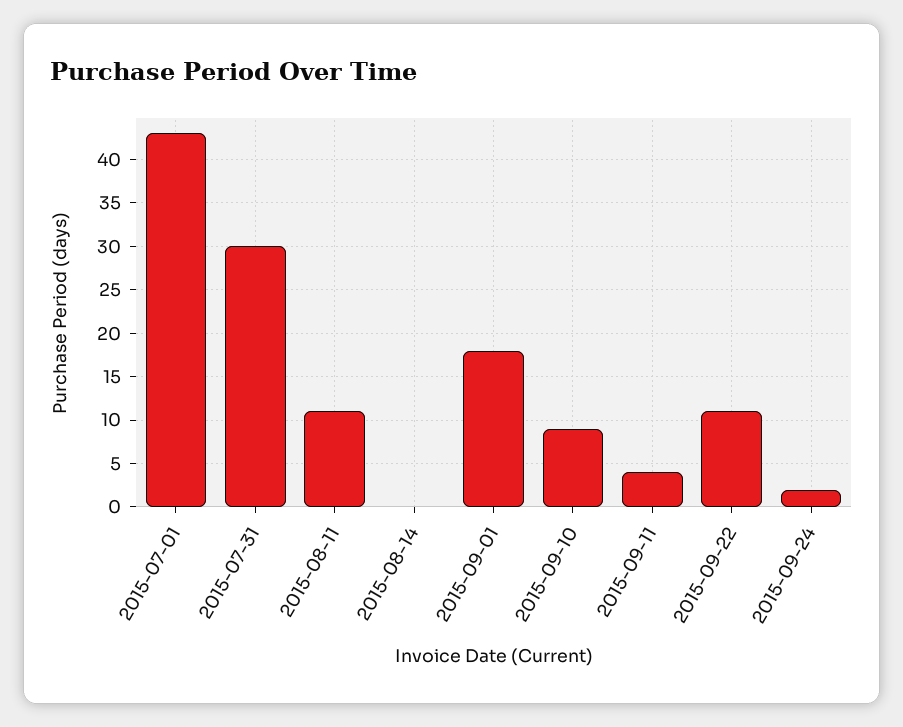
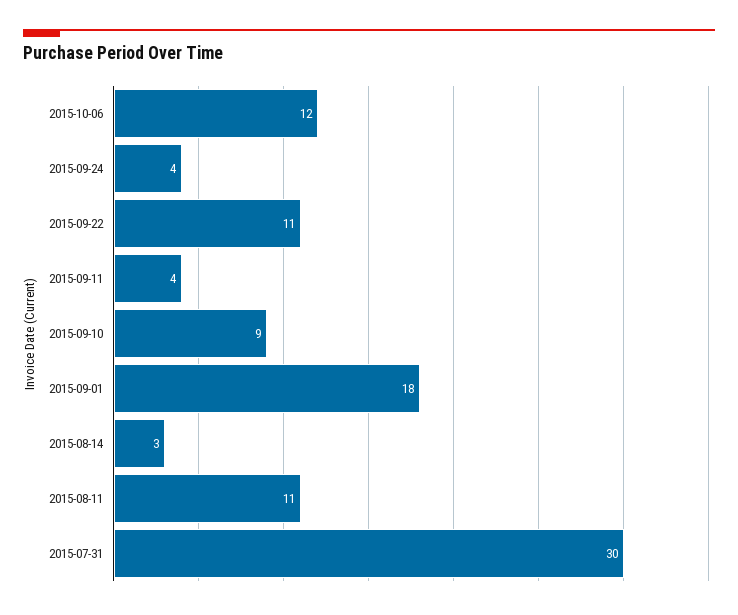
2015-07-01: 43 -> none
2015-08-14: 0 -> 3
2015-09-24: 2 -> 4
2015-10-06: none -> 12

